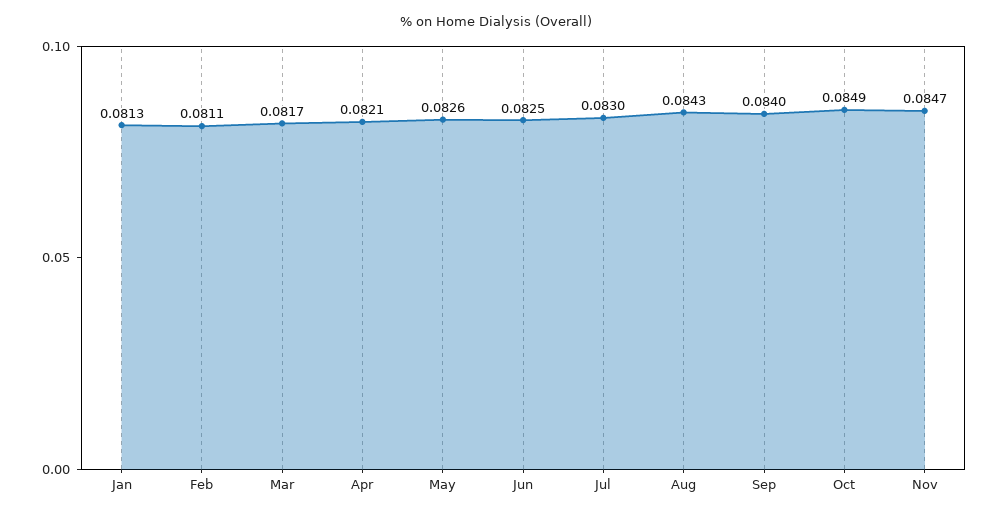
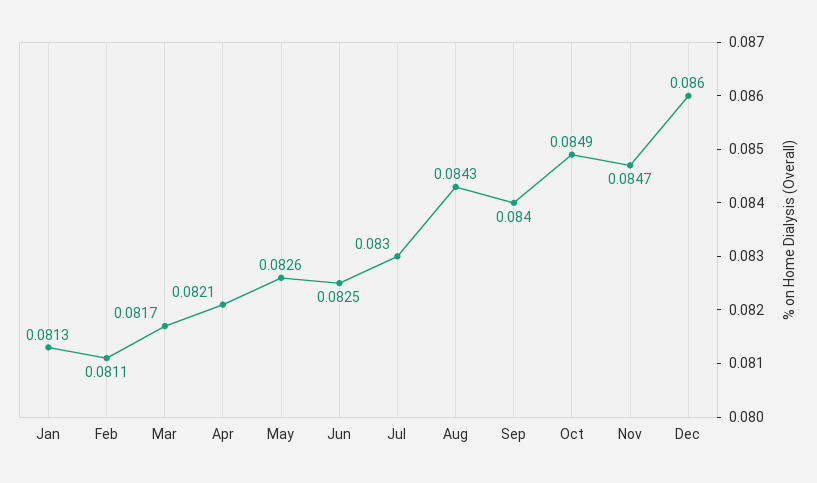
Dec: none -> 0.086

